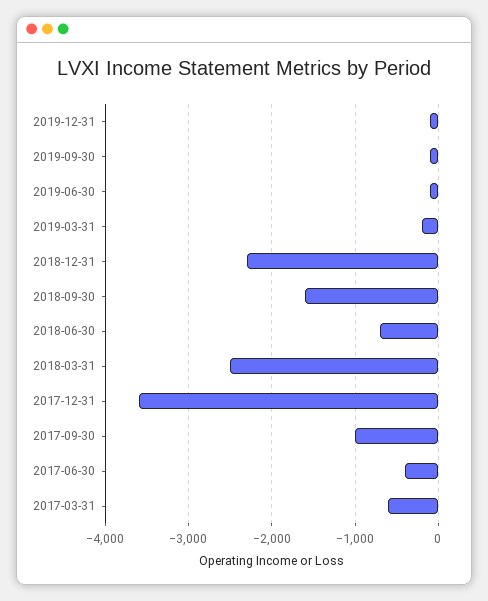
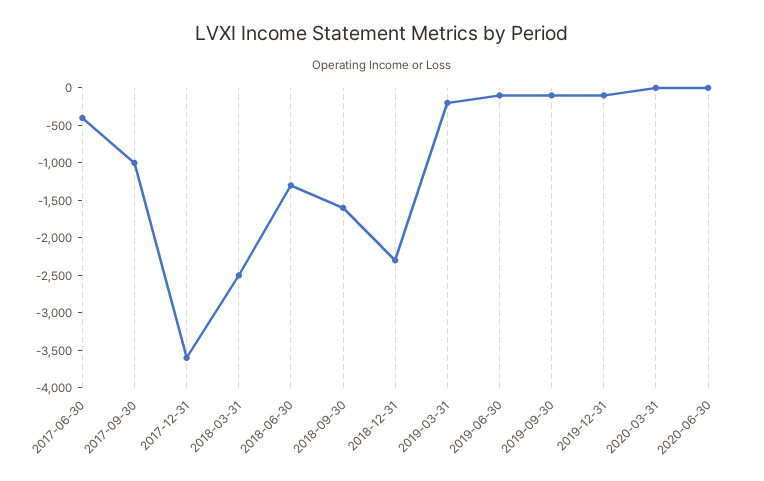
2018-06-30: -700 -> -1250
2017-03-31: -600 -> none
2020-03-31: none -> 0
2020-06-30: none -> 0

